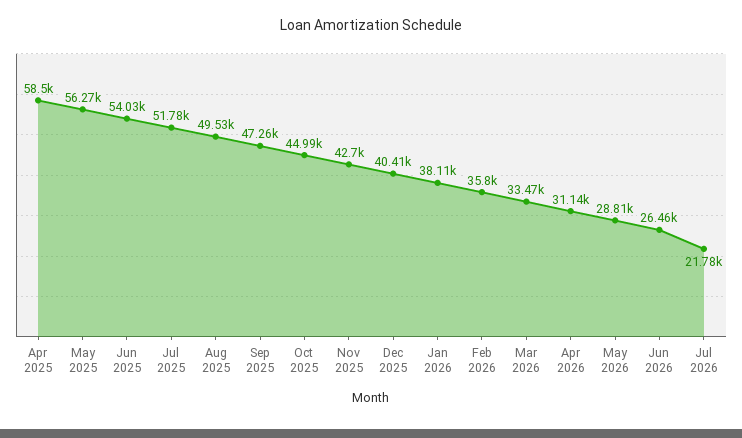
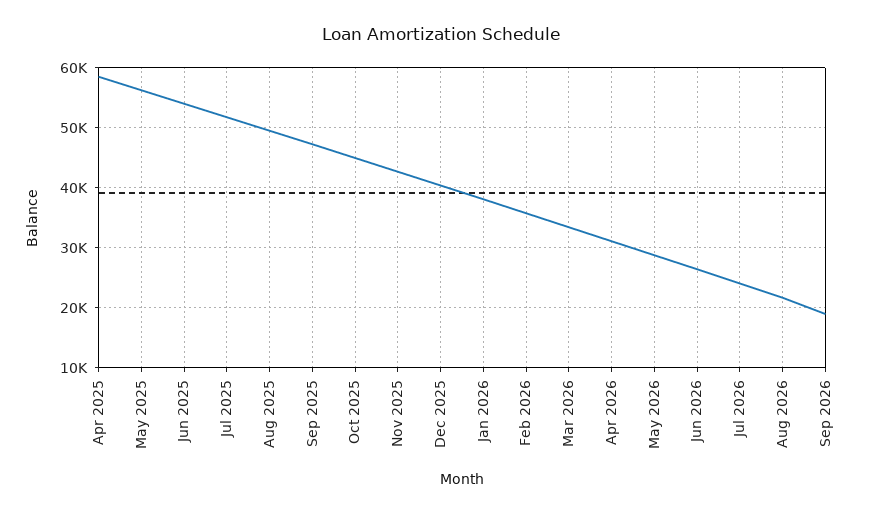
Jul 2026: 21780 -> 24000
Aug 2026: none -> 22000
Sep 2026: none -> 19000

